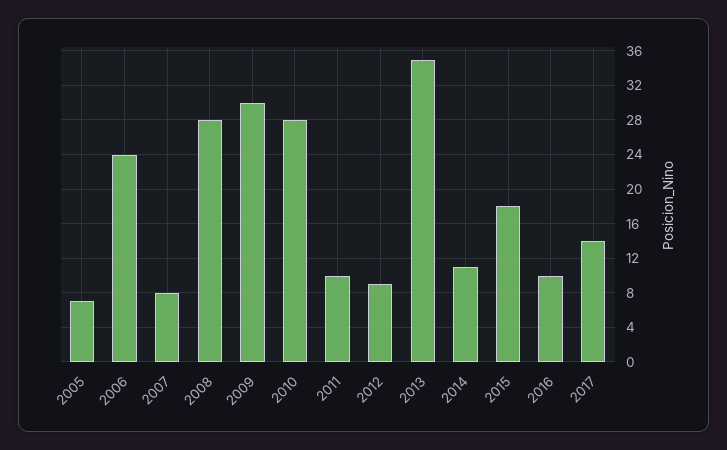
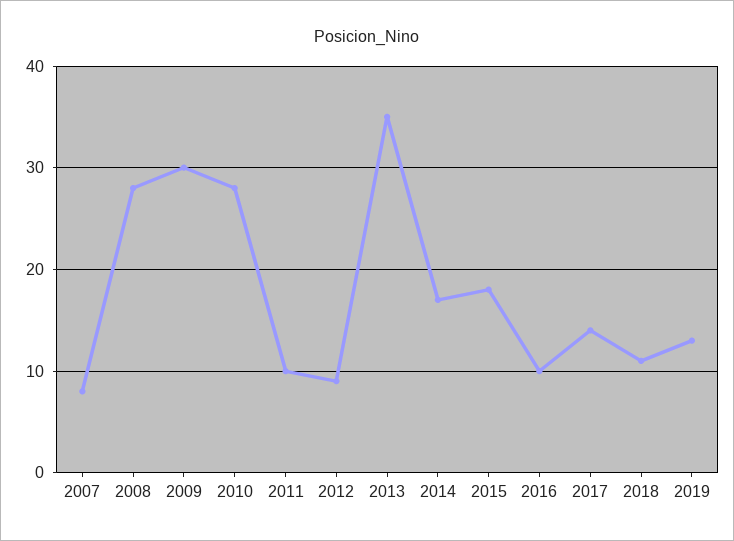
2005: 7 -> none
2006: 24 -> none
2014: 11 -> 17
2018: none -> 11
2019: none -> 13

